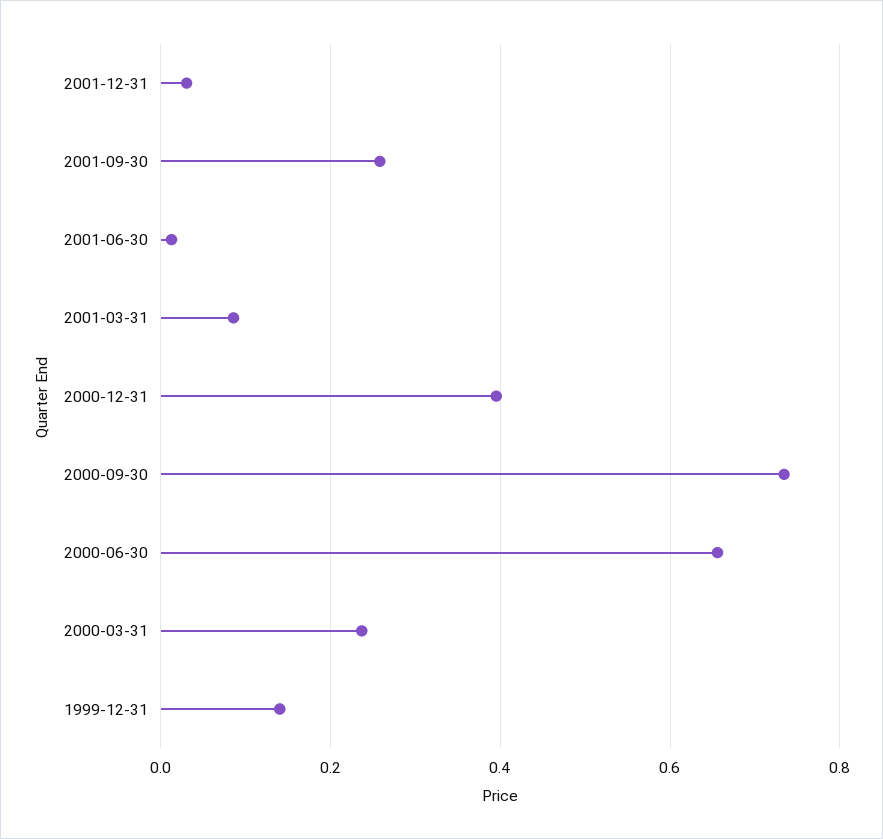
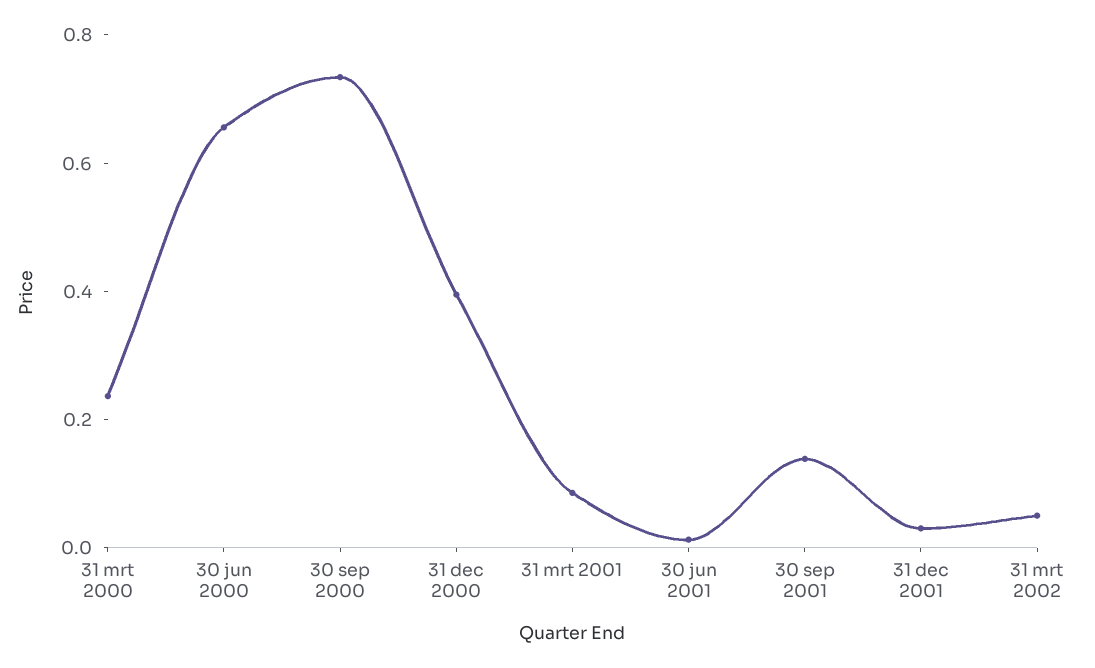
2001-09-30: 0.26 -> 0.15
1999-12-31: 0.14 -> none
31 mrt 2002: none -> 0.05

